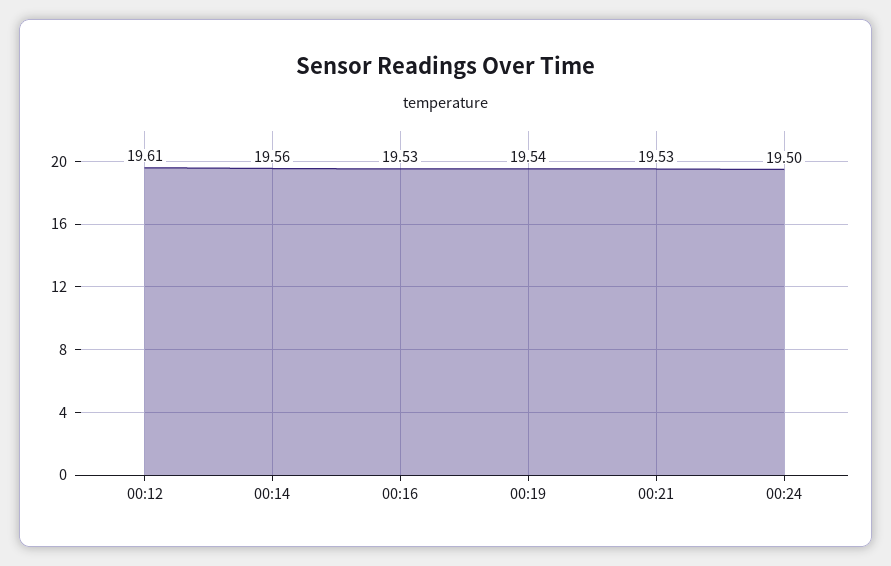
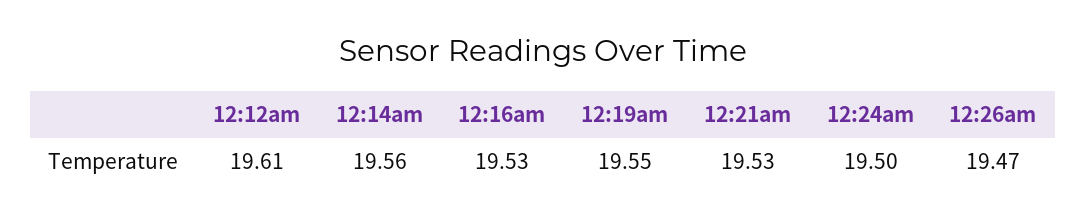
00:19: 19.54 -> 19.55
12:26am: none -> 19.47

